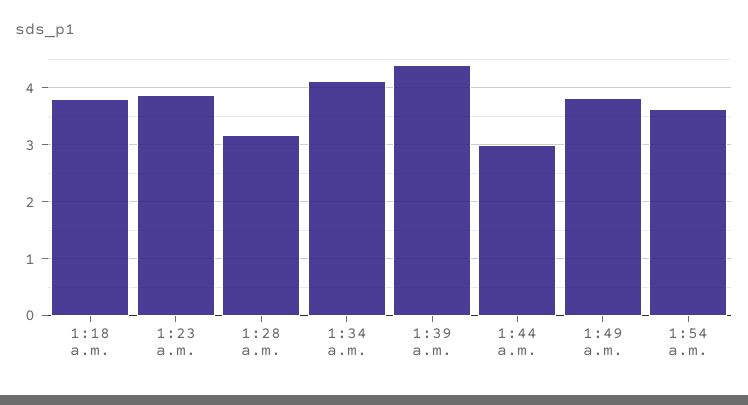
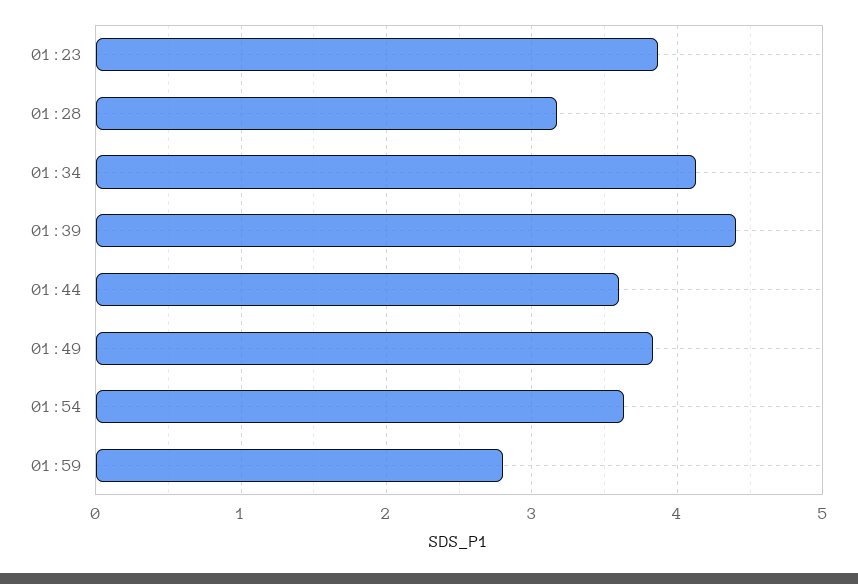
1:18 a.m.: 3.8 -> none
1:44 a.m.: 3 -> 3.6
01:59: none -> 2.8

